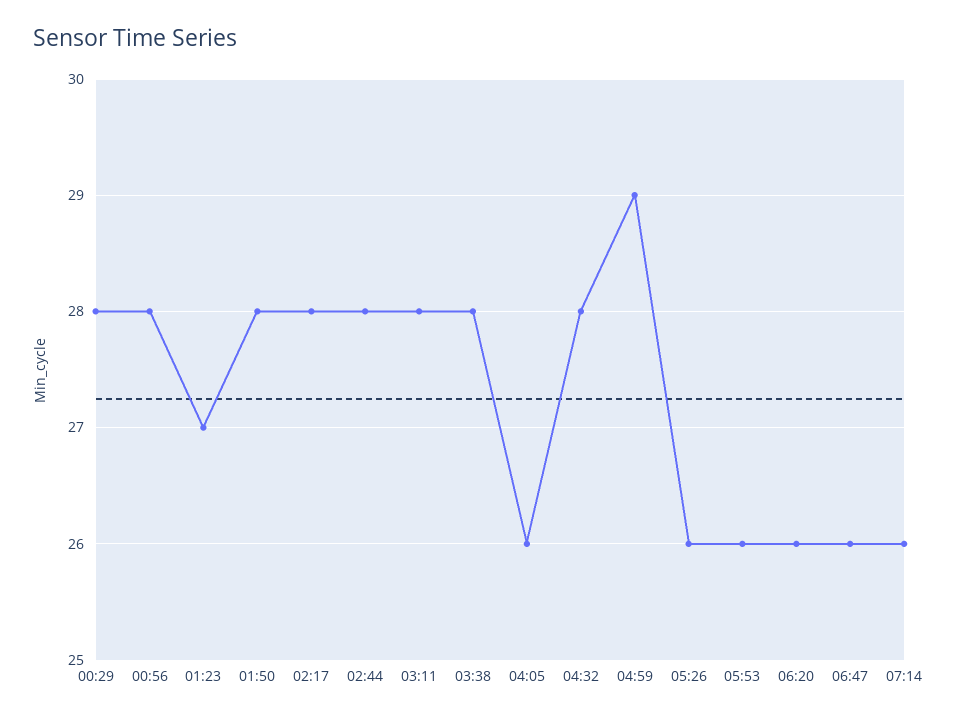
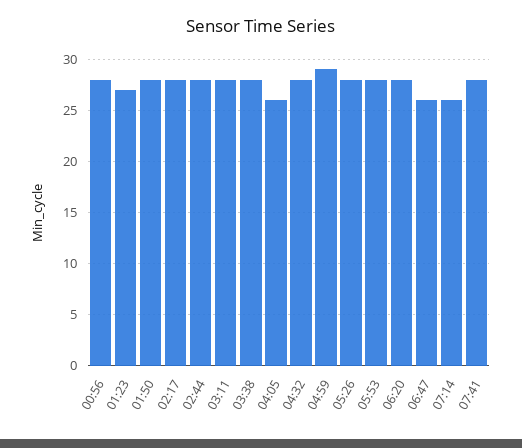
00:29: 28 -> none
05:26: 26 -> 28
05:53: 26 -> 28
06:20: 26 -> 28
07:41: none -> 28

